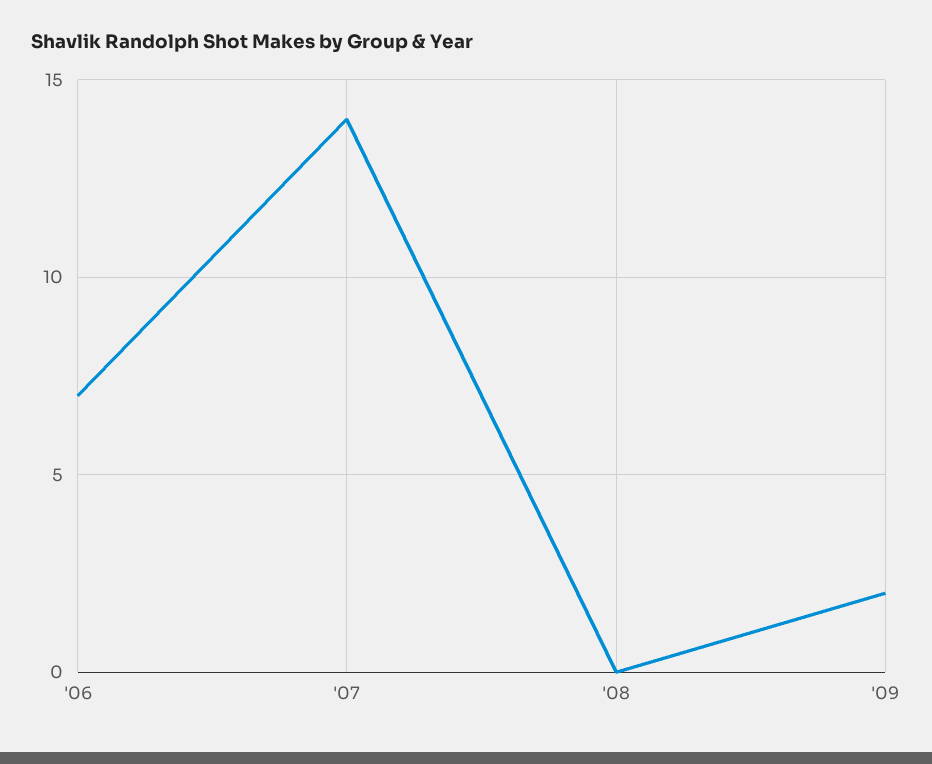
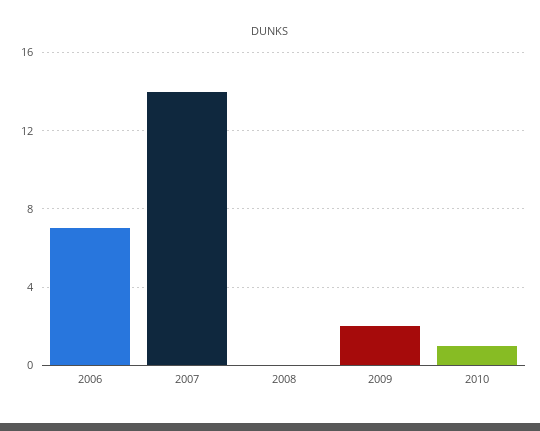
2010: none -> 1

